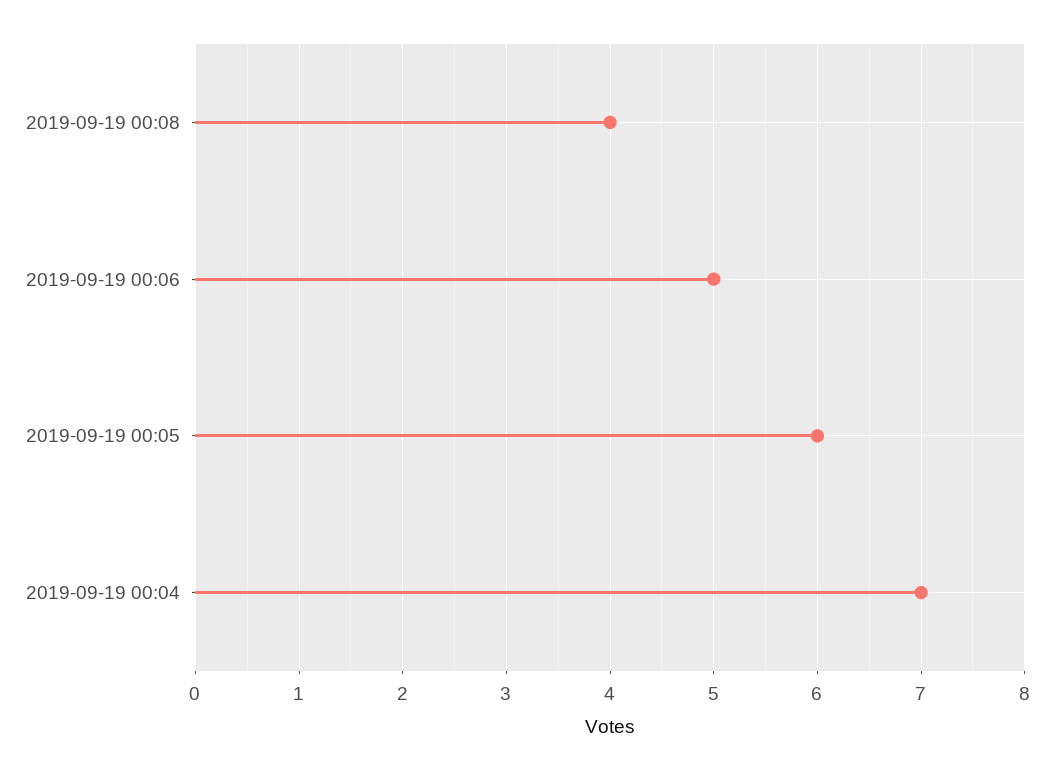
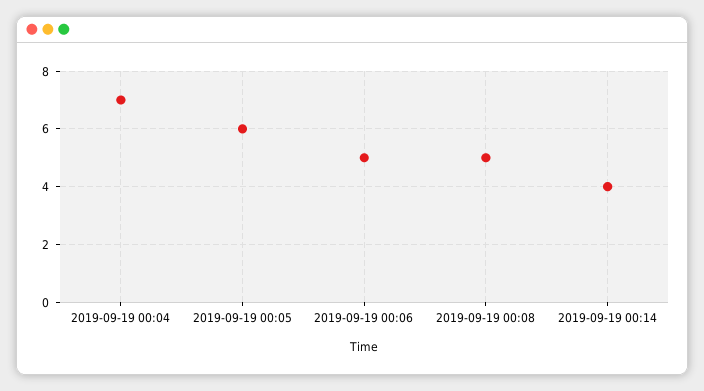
2019-09-19 00:08: 4 -> 5
2019-09-19 00:14: none -> 4

